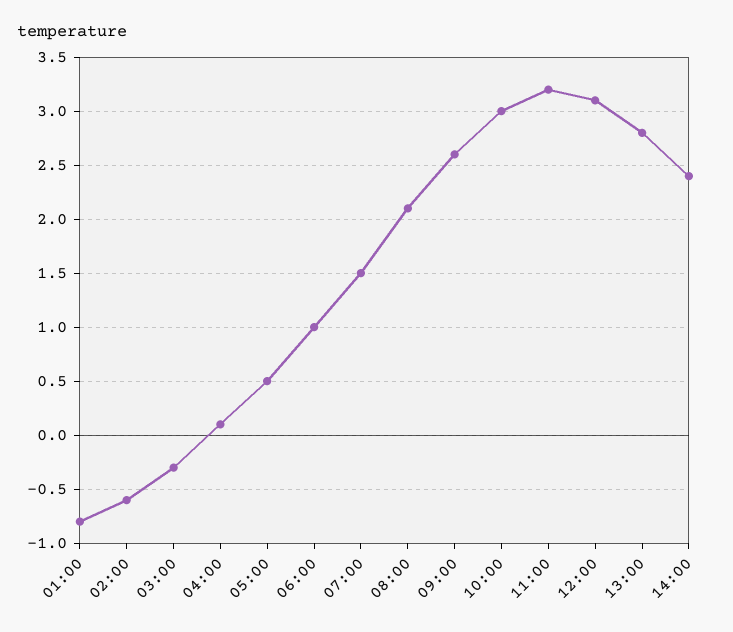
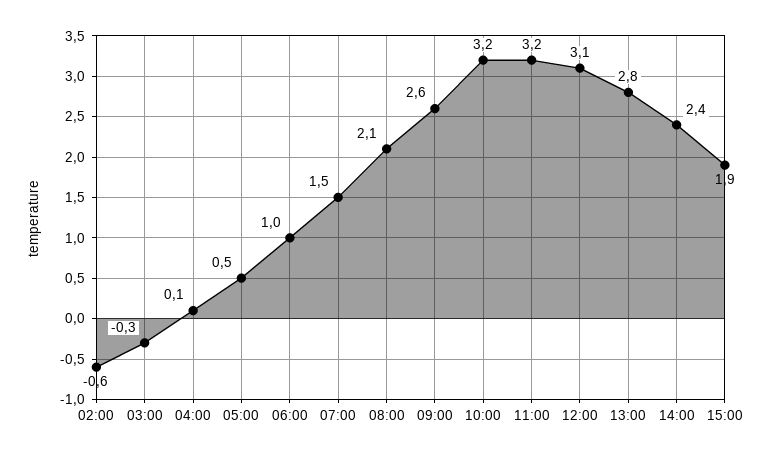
01:00: -0.8 -> none
10:00: 3 -> 3.2
15:00: none -> 1.9

